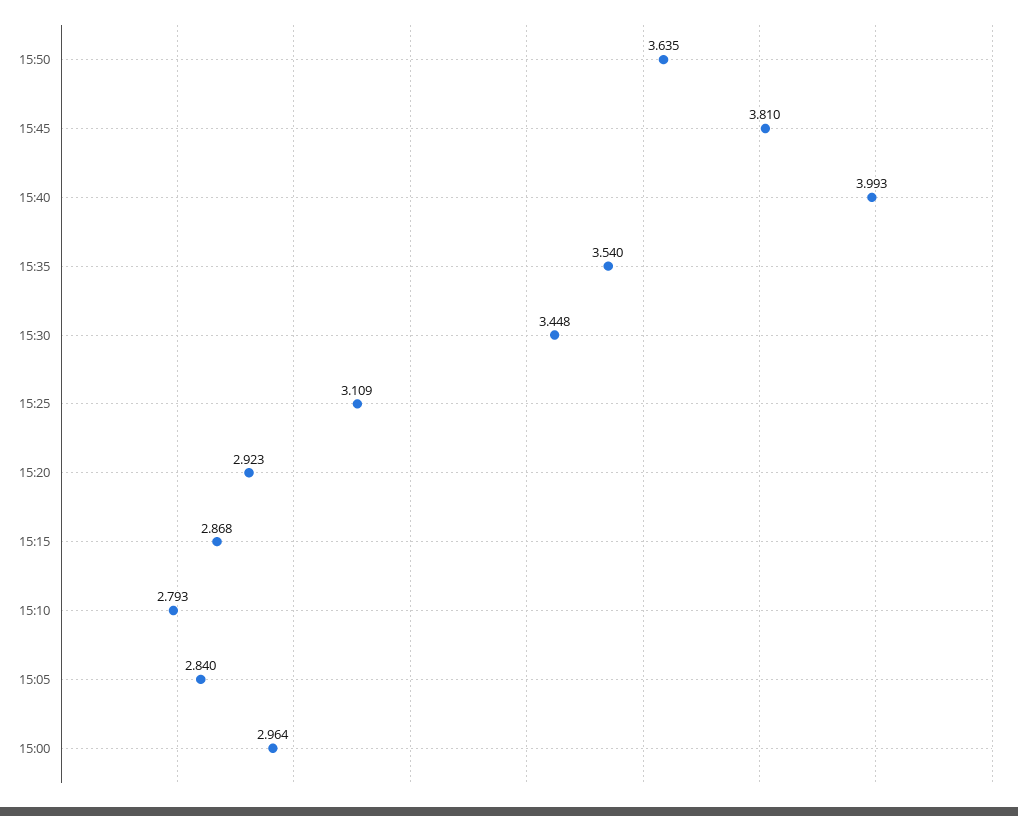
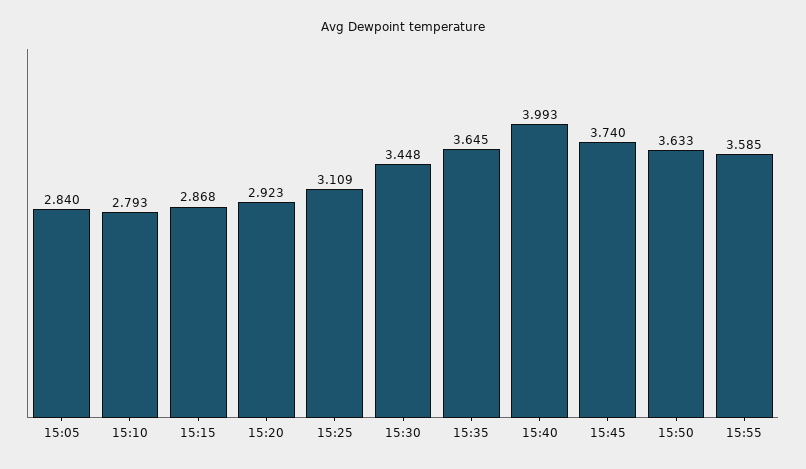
15:50: 3.635 -> 3.633
15:45: 3.81 -> 3.74
15:35: 3.54 -> 3.645
15:00: 2.964 -> none
15:55: none -> 3.585

